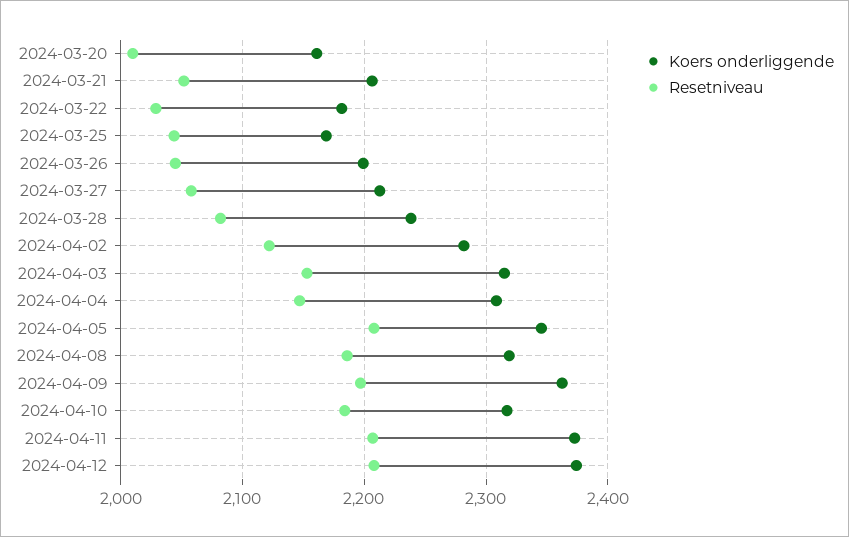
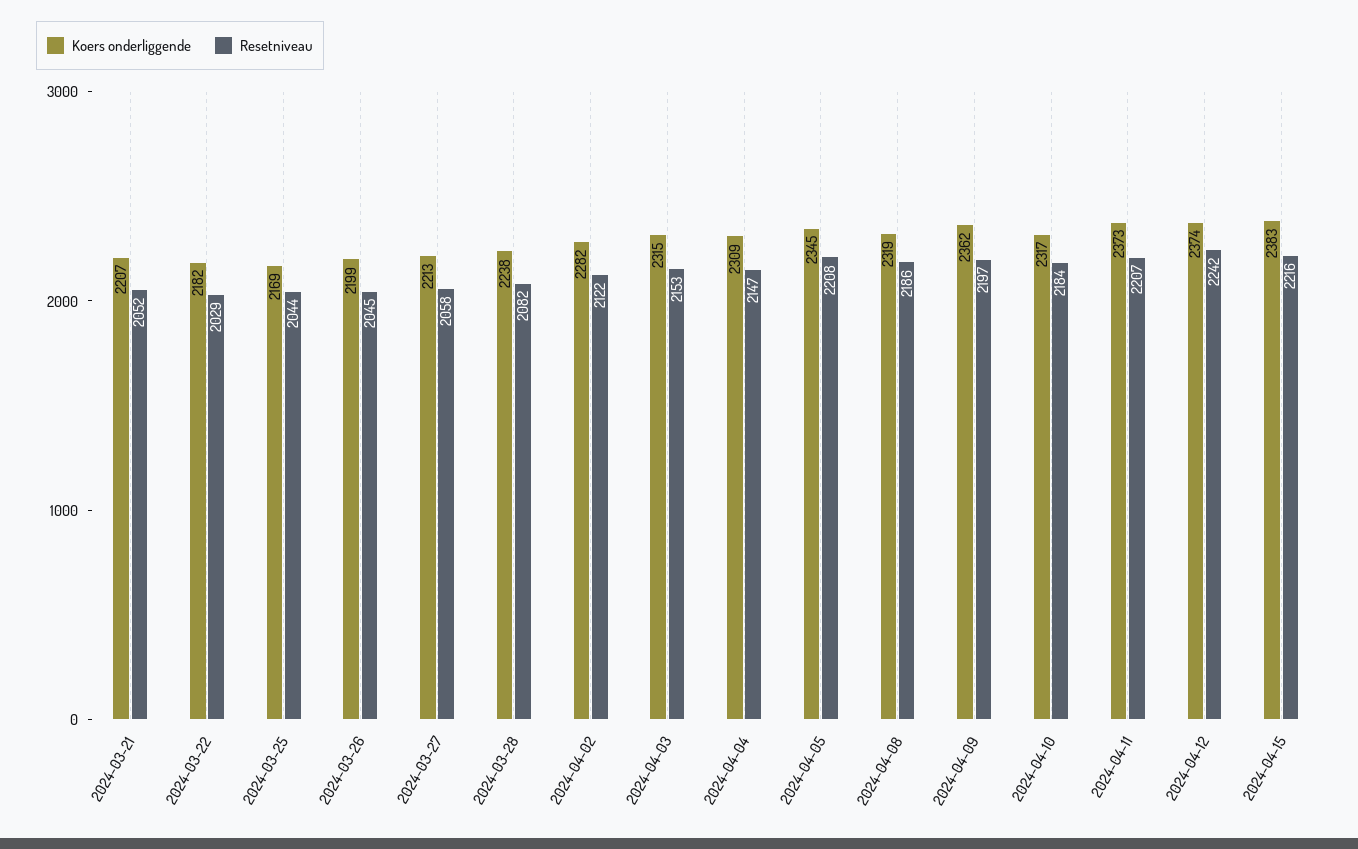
Koers onderliggende, 2024-03-20: 2160 -> none
Resetniveau, 2024-03-20: 2010 -> none
Resetniveau, 2024-04-12: 2210 -> 2242
Koers onderliggende, 2024-04-15: none -> 2383
Resetniveau, 2024-04-15: none -> 2216

